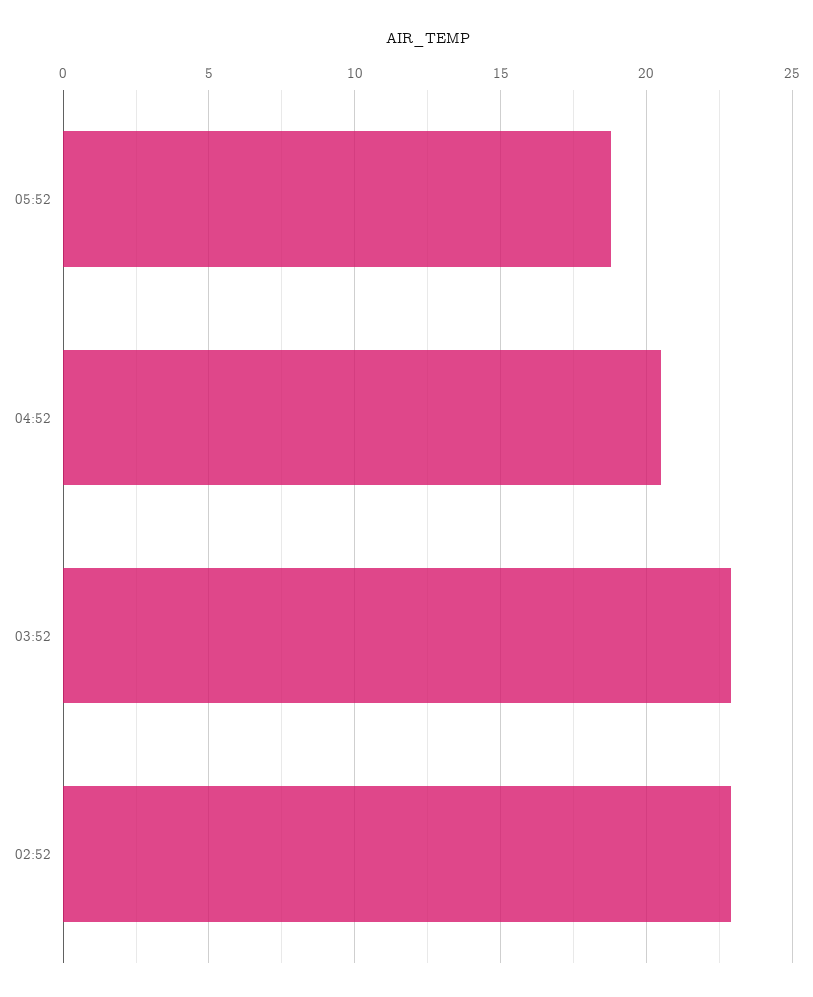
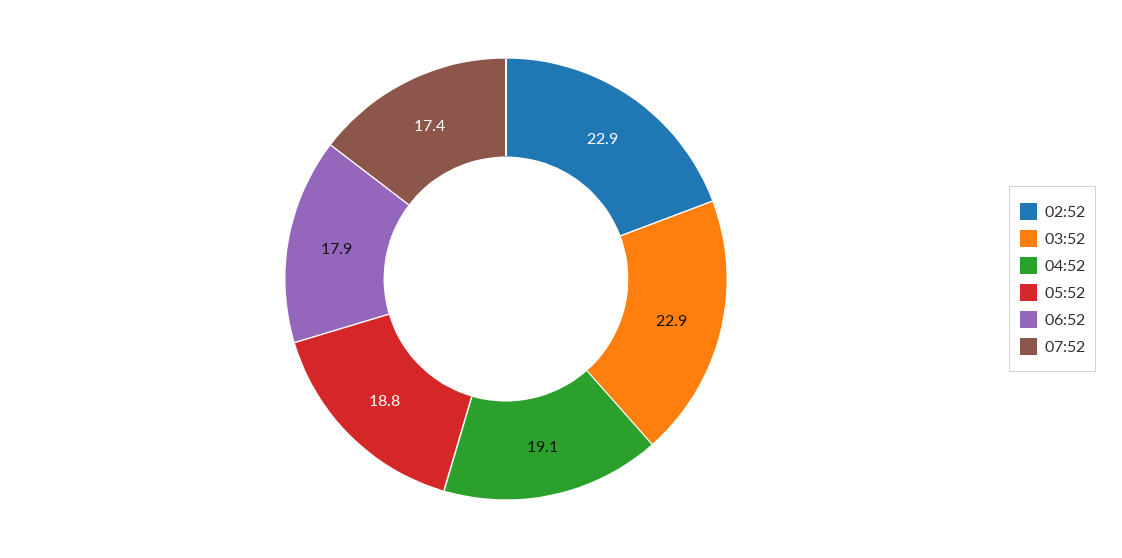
04:52: 20.5 -> 19.1
06:52: none -> 17.9
07:52: none -> 17.4

